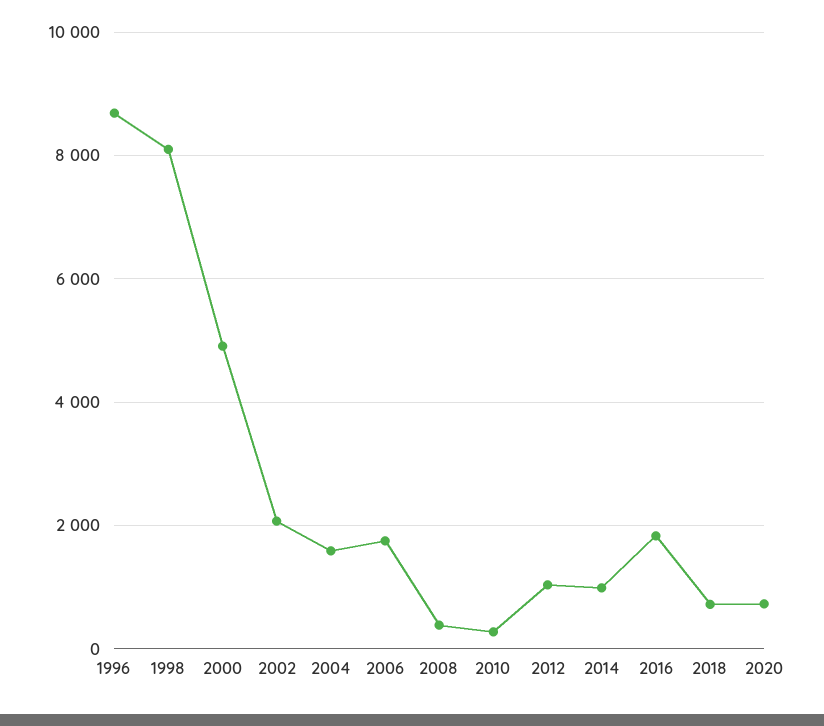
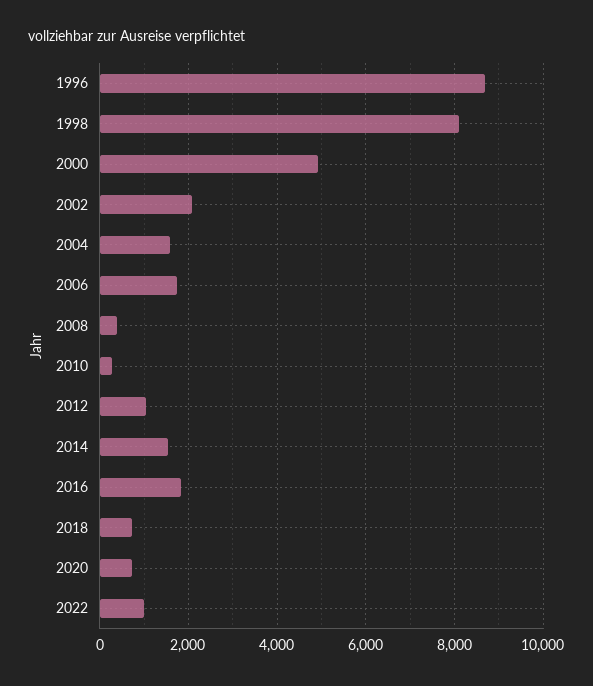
2014: 1000 -> 1600
2022: none -> 1000

